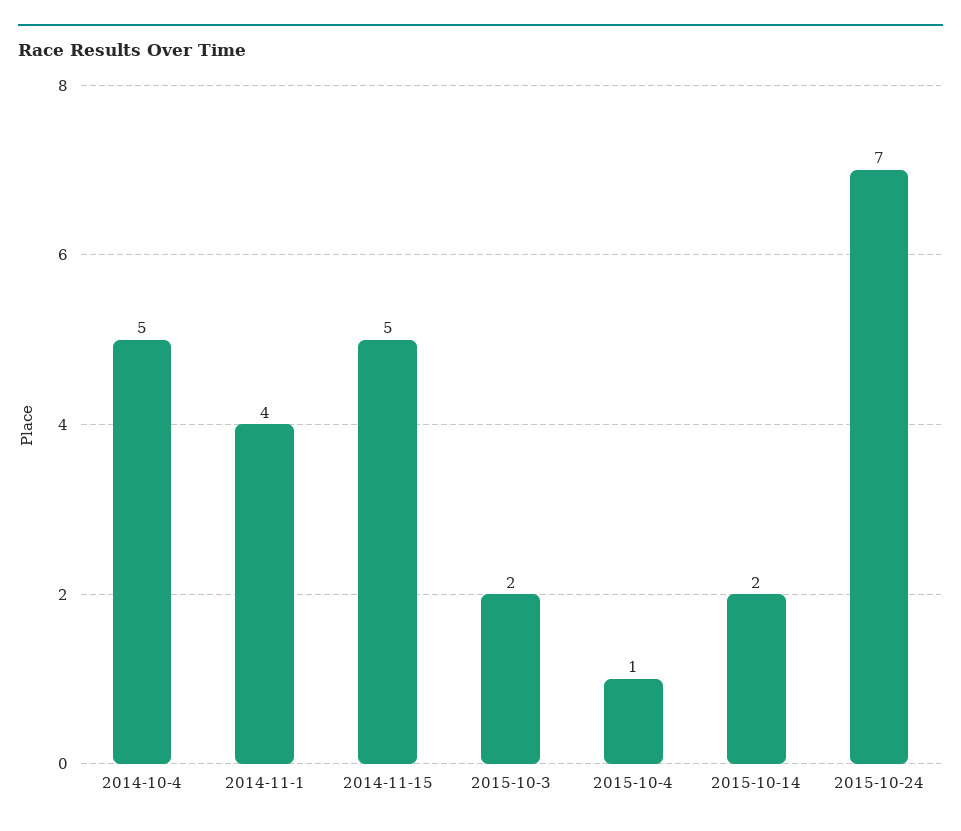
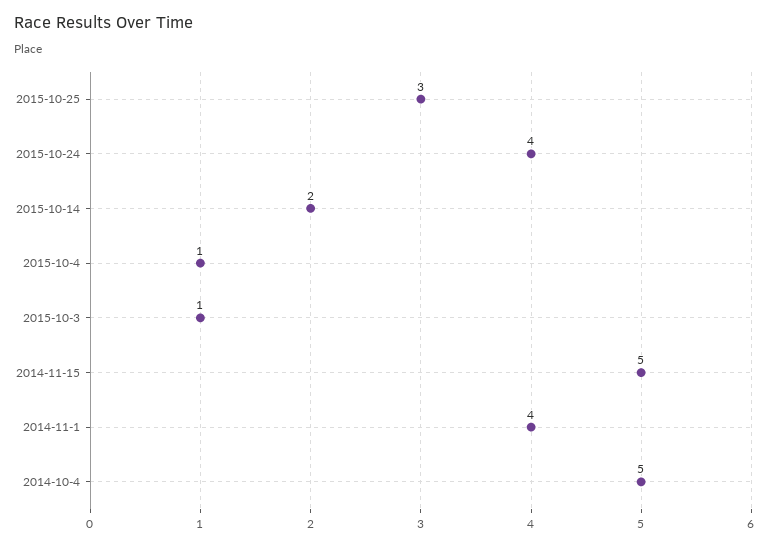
2015-10-3: 2 -> 1
2015-10-24: 7 -> 4
2015-10-25: none -> 3

